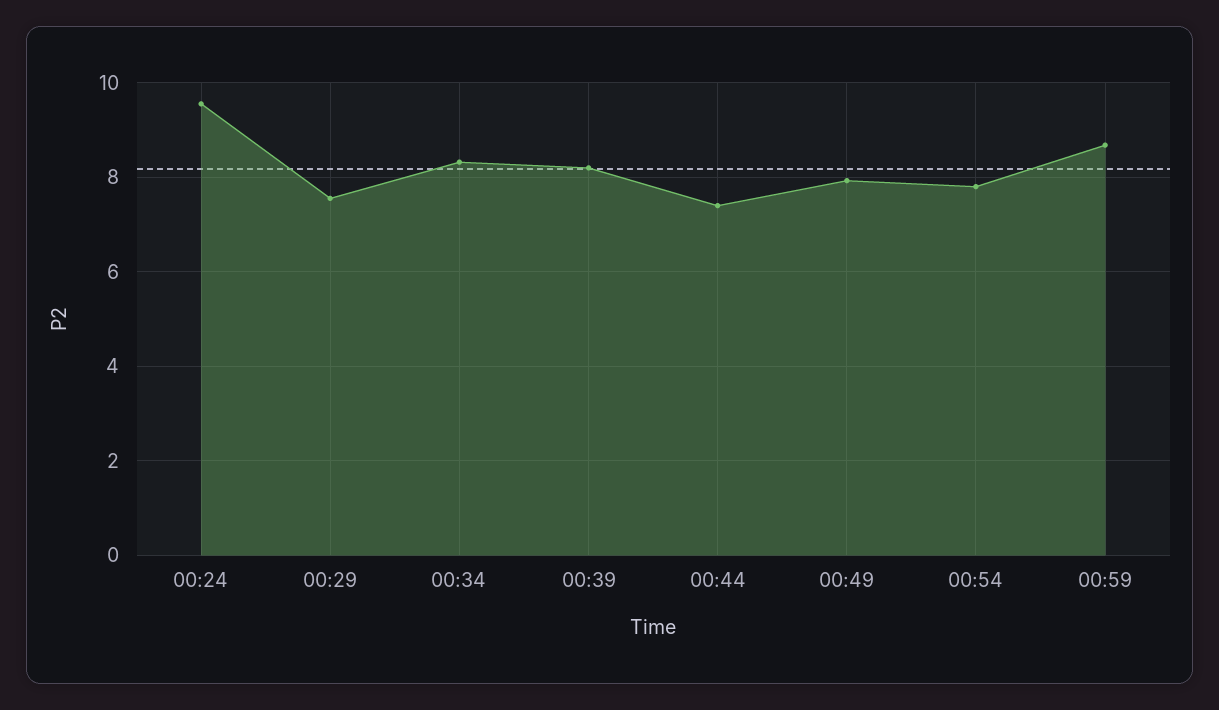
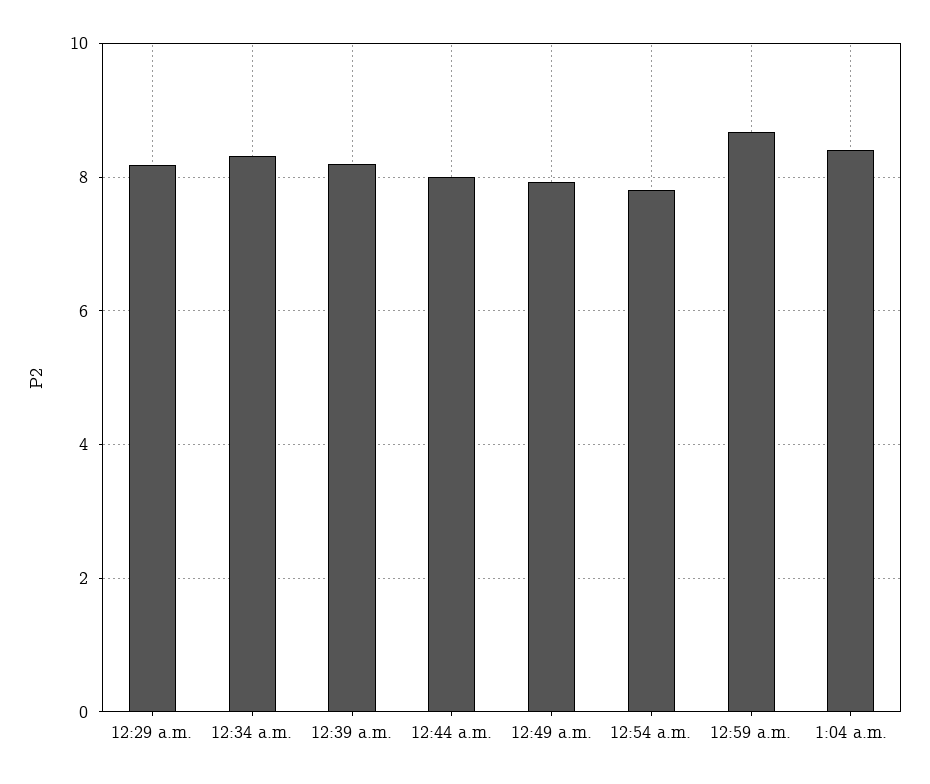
00:24: 9.6 -> none
00:29: 7.6 -> 8.2
00:44: 7.4 -> 8
1:04 a.m.: none -> 8.4

